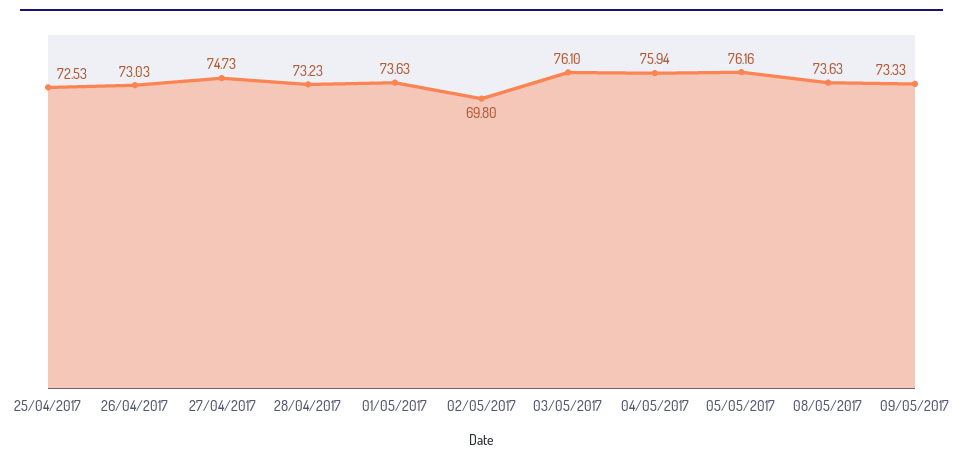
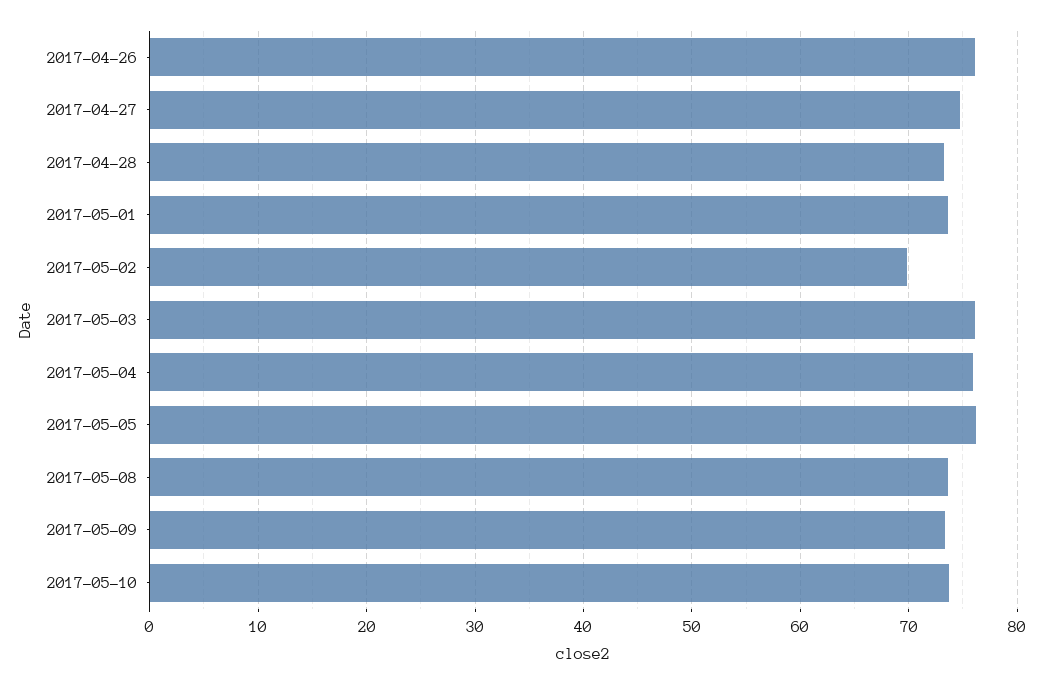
25/04/2017: 72.53 -> none
26/04/2017: 73.03 -> 76
2017-05-10: none -> 74

